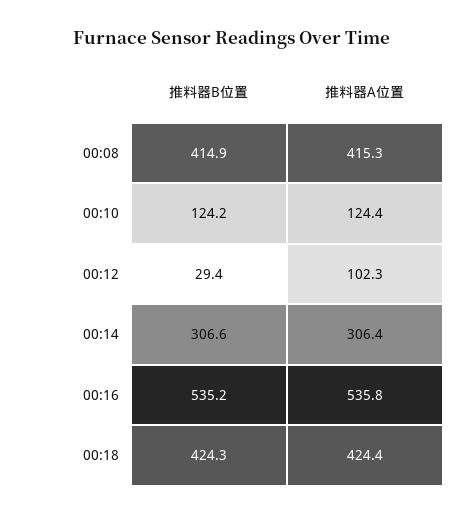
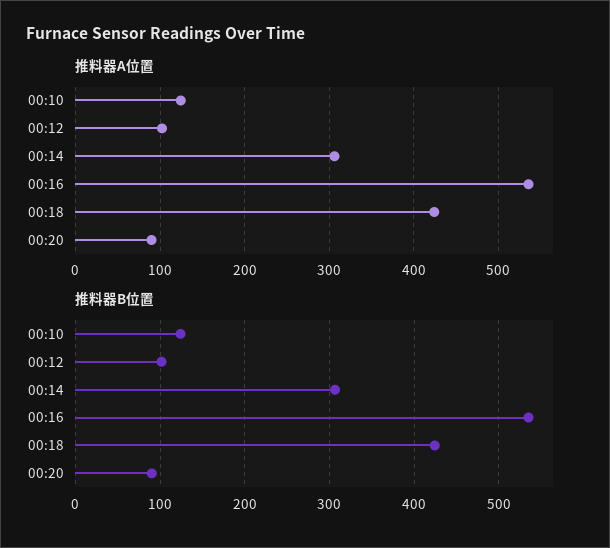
推料器B位置, 00:08: 414.9 -> none
推料器A位置, 00:08: 415.3 -> none
推料器B位置, 00:12: 29.4 -> 100
推料器A位置, 00:20: none -> 90
推料器B位置, 00:20: none -> 90

